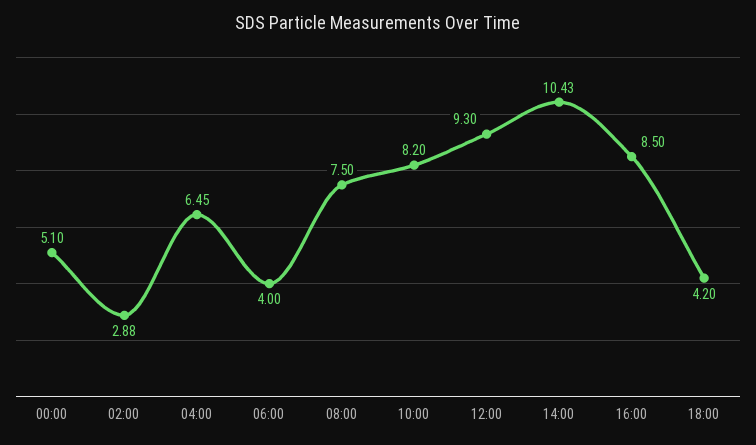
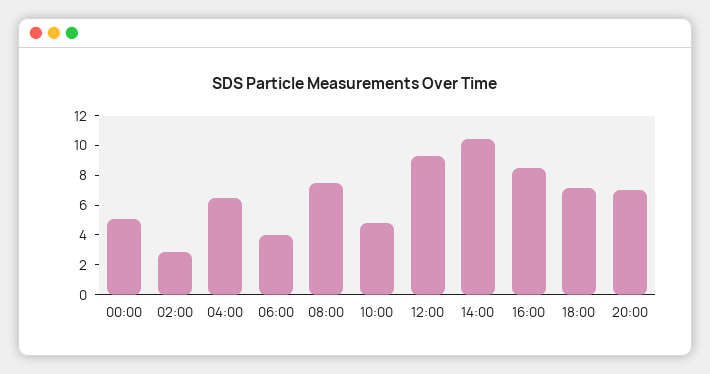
10:00: 8.2 -> 5
18:00: 4.2 -> 7
20:00: none -> 7

